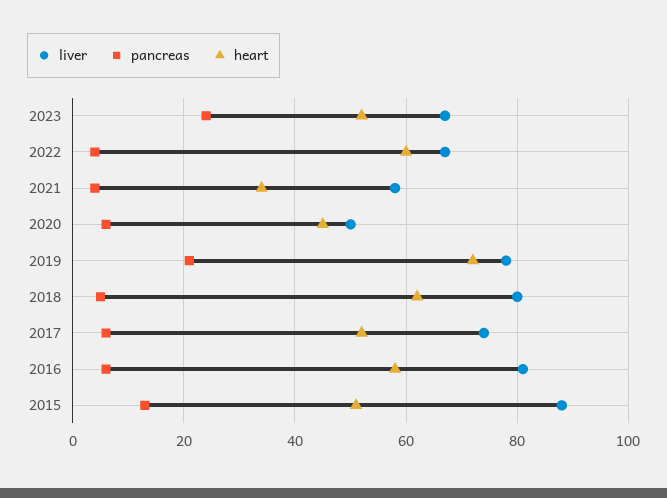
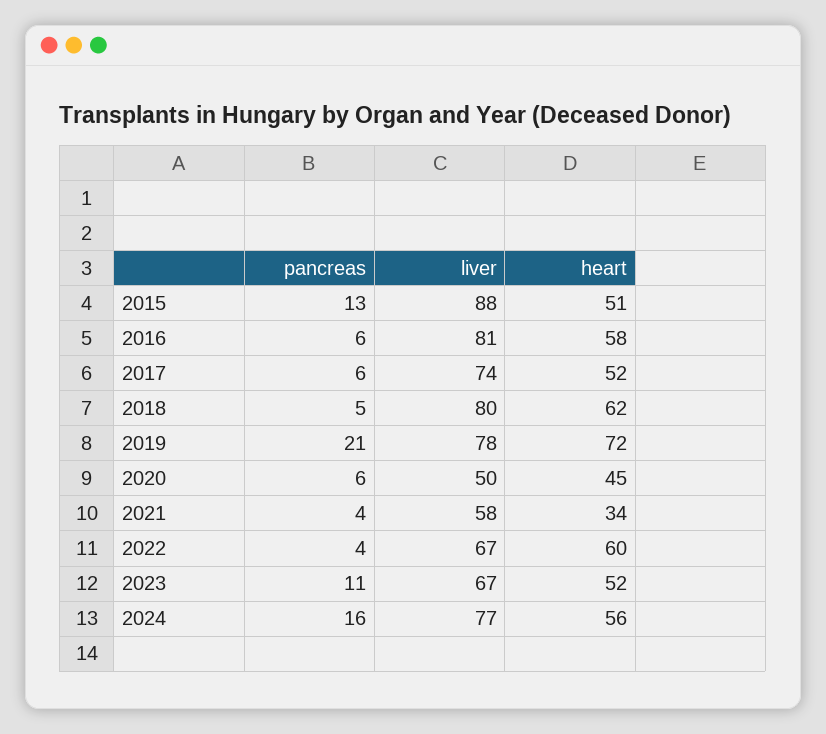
pancreas, 2023: 25 -> 11
pancreas, 2024: none -> 16
liver, 2024: none -> 77
heart, 2024: none -> 56

